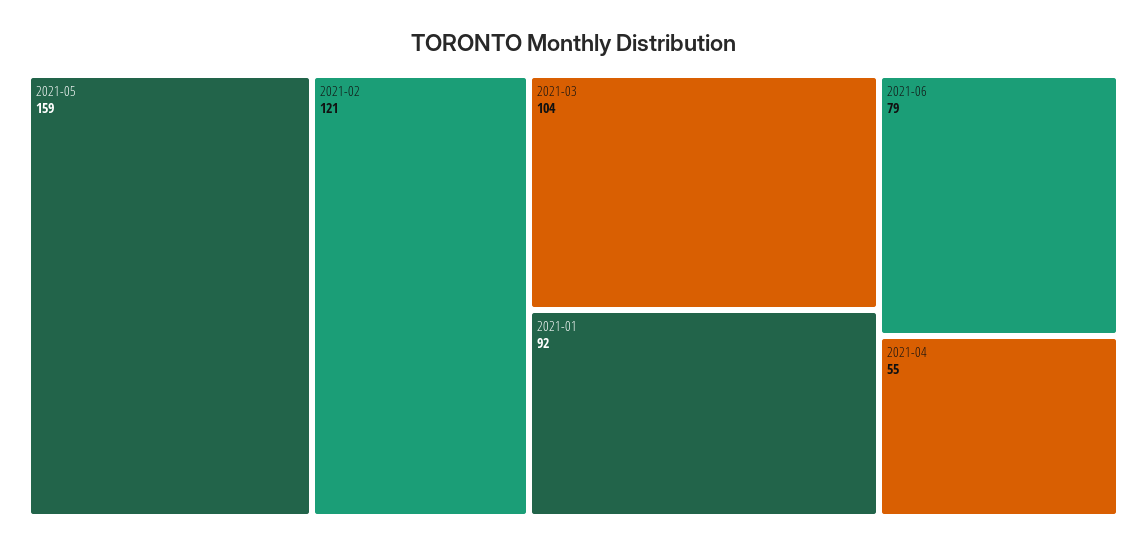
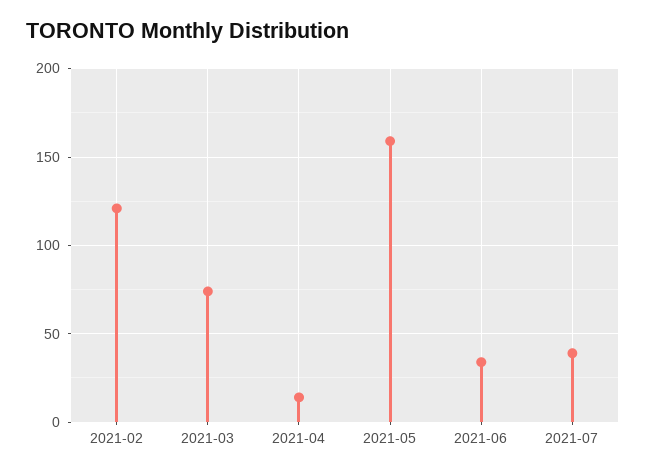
2021-03: 104 -> 75
2021-01: 92 -> none
2021-06: 79 -> 35
2021-04: 55 -> 15
2021-07: none -> 40

